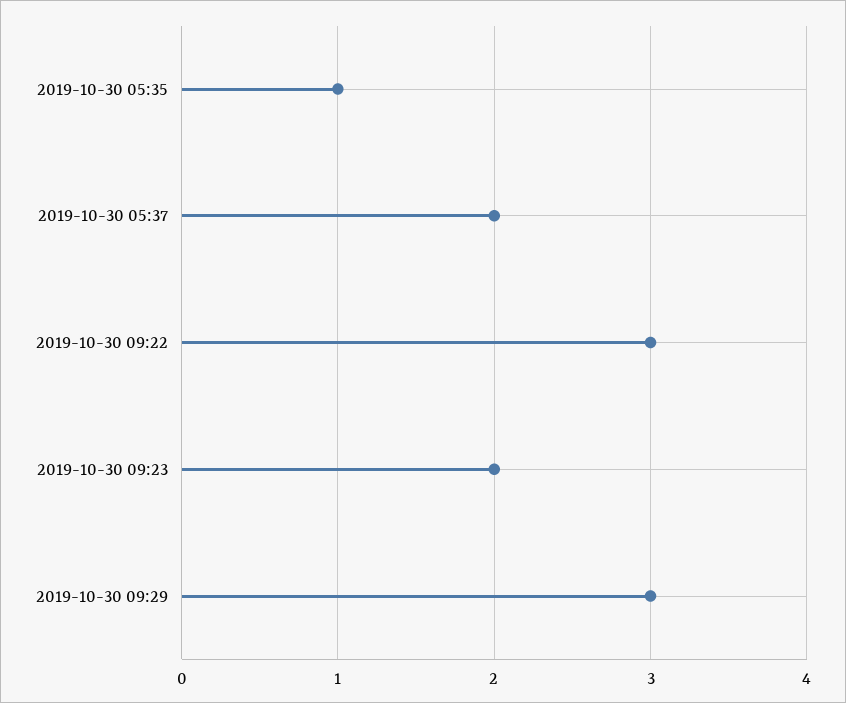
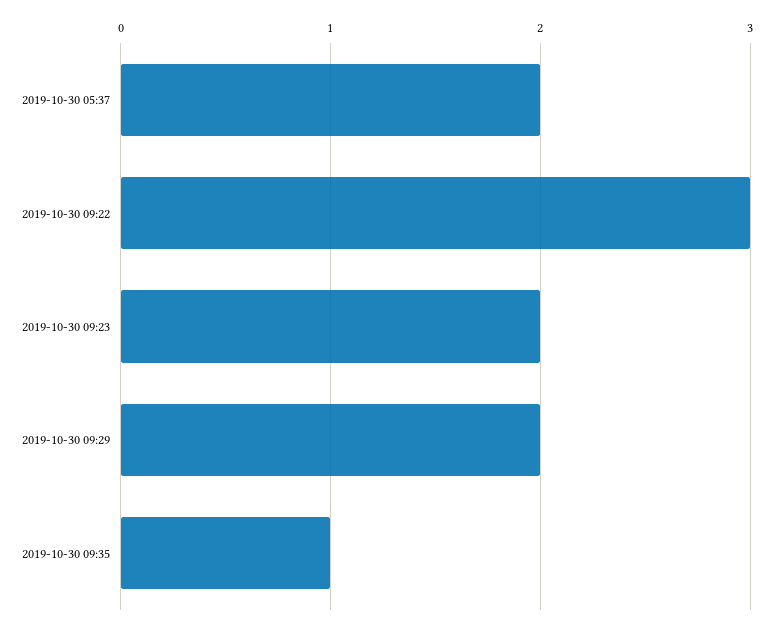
2019-10-30 05:35: 1 -> none
2019-10-30 09:29: 3 -> 2
2019-10-30 09:35: none -> 1

